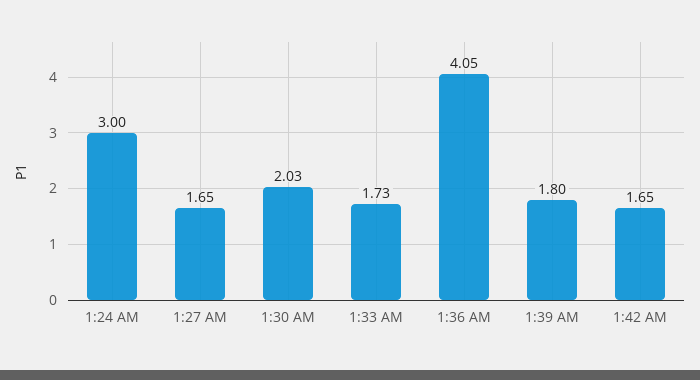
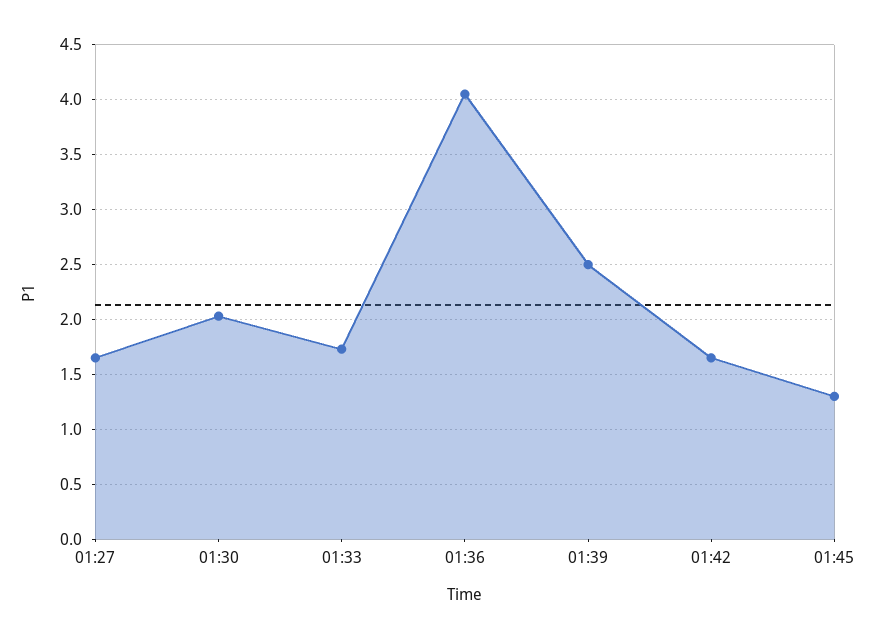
1:24 AM: 3 -> none
1:39 AM: 1.8 -> 2.5
01:45: none -> 1.3

